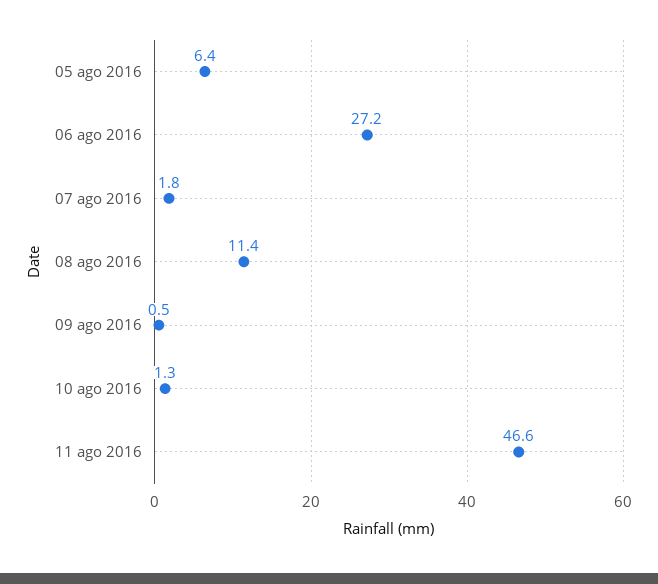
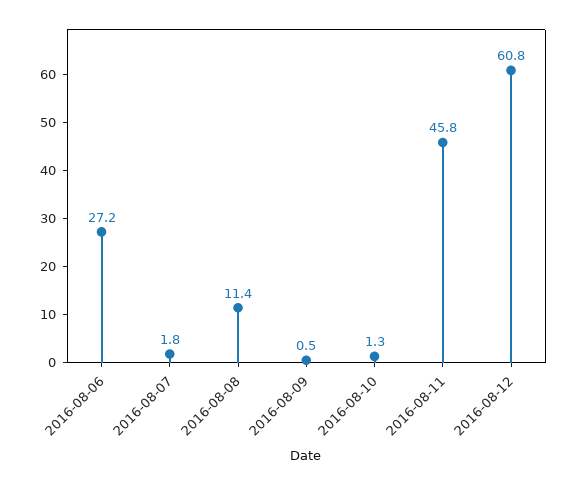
05 ago 2016: 6.4 -> none
11 ago 2016: 46.6 -> 45.8
2016-08-12: none -> 60.8

